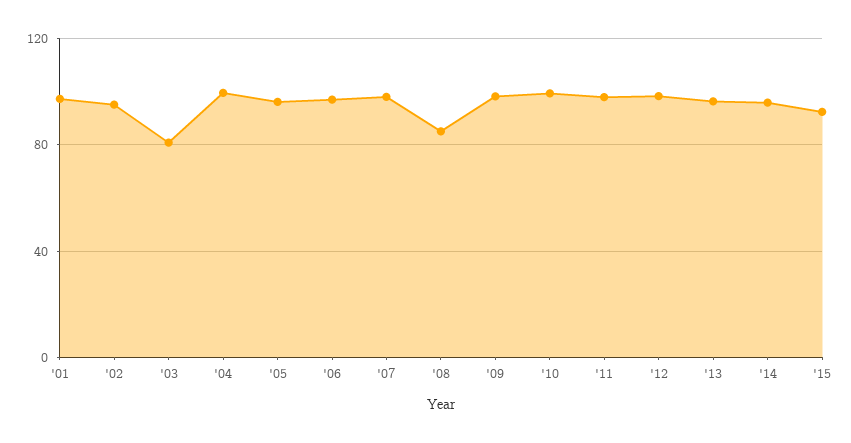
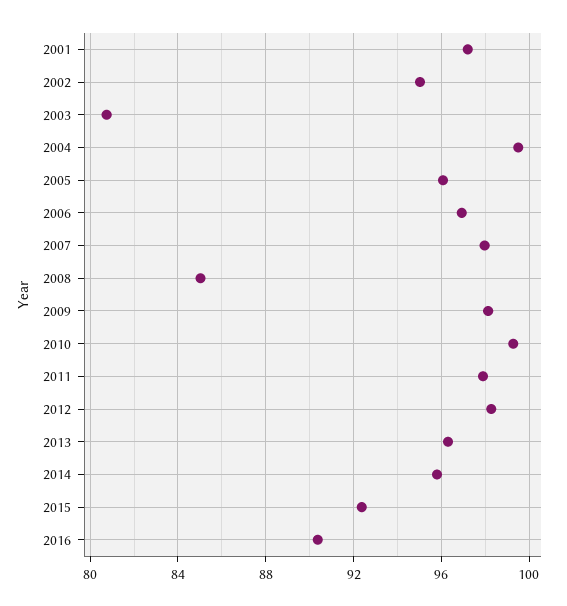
2016: none -> 90.5

